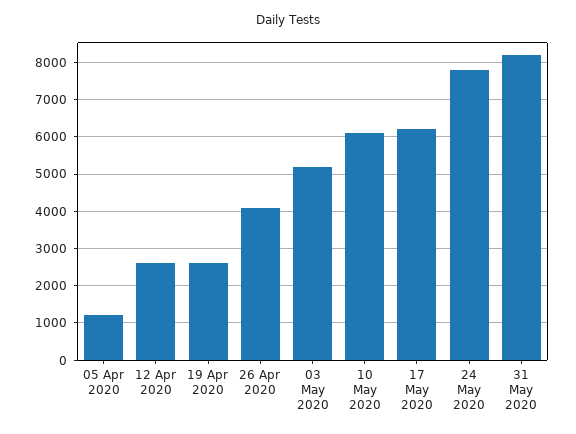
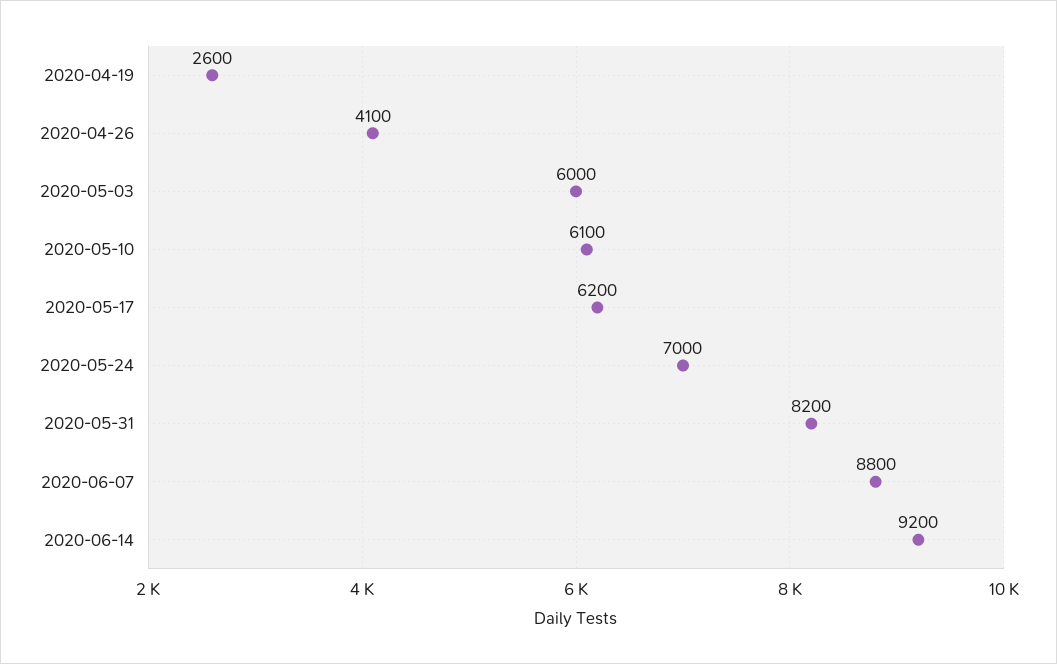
05 Apr 2020: 1200 -> none
12 Apr 2020: 2600 -> none
03 May 2020: 5200 -> 6000
24 May 2020: 7800 -> 7000
2020-06-07: none -> 8800
2020-06-14: none -> 9200

